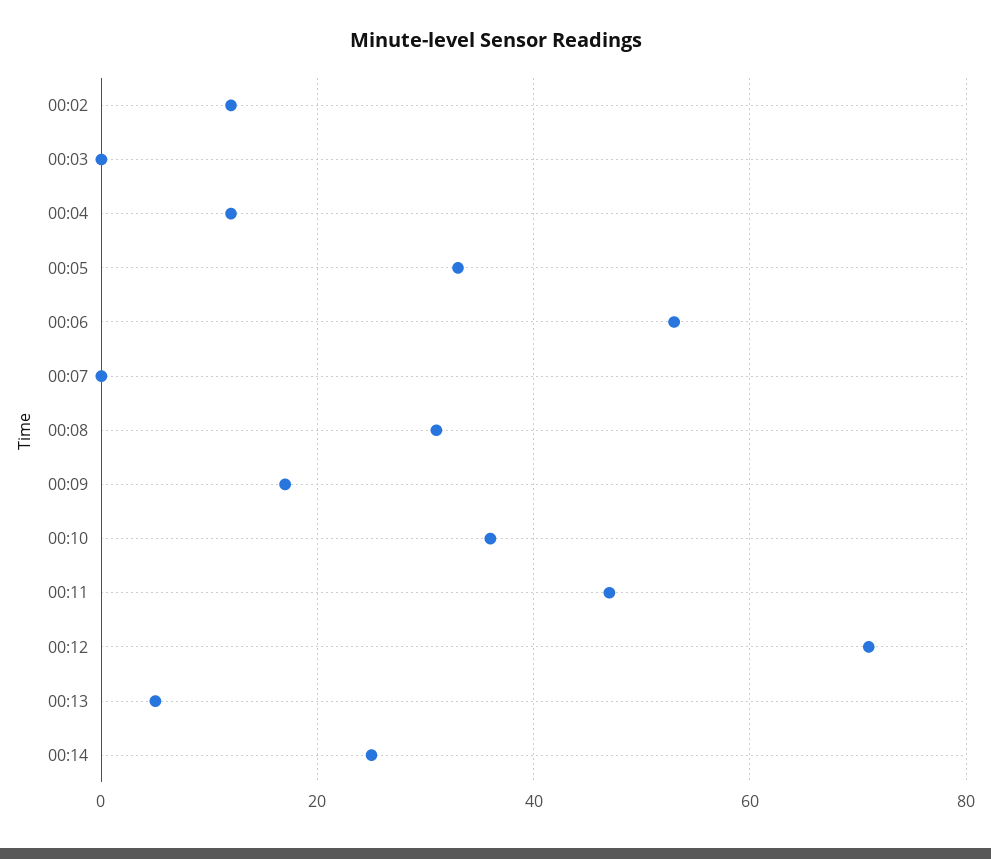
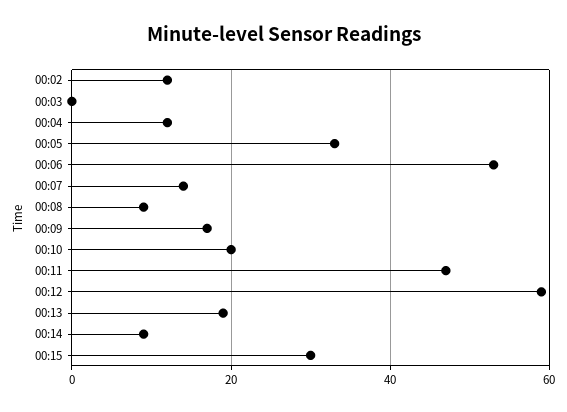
00:07: 0 -> 15
00:08: 30 -> 10
00:10: 35 -> 20
00:12: 70 -> 60
00:13: 5 -> 20
00:14: 25 -> 10
00:15: none -> 30

